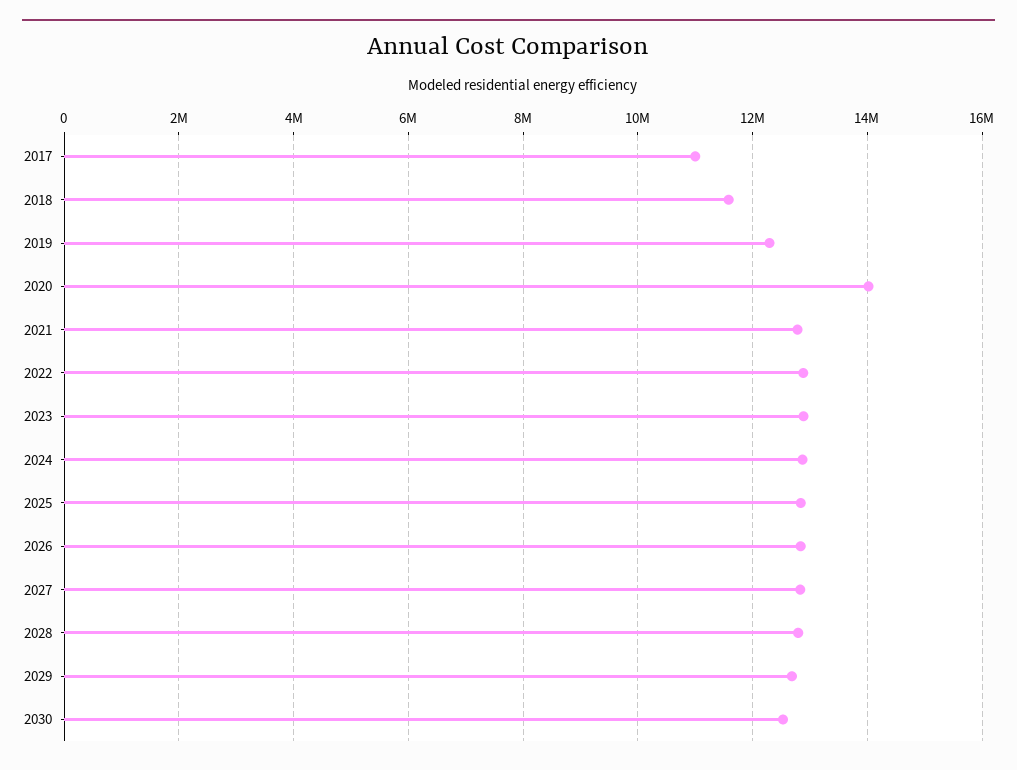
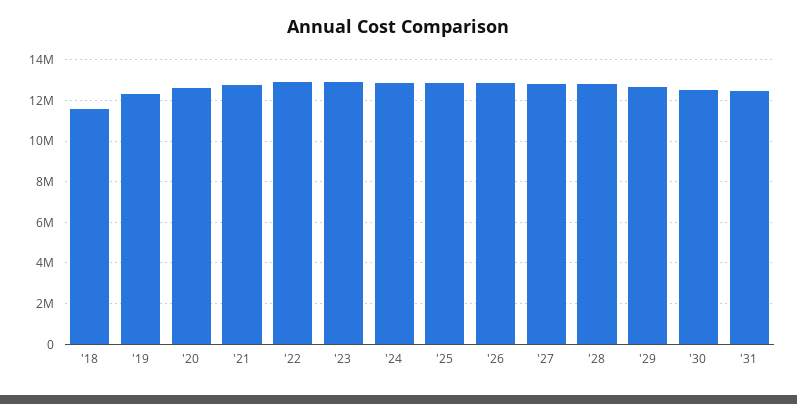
2017: 11000000 -> none
2020: 14000000 -> 12500000
'31: none -> 12500000

